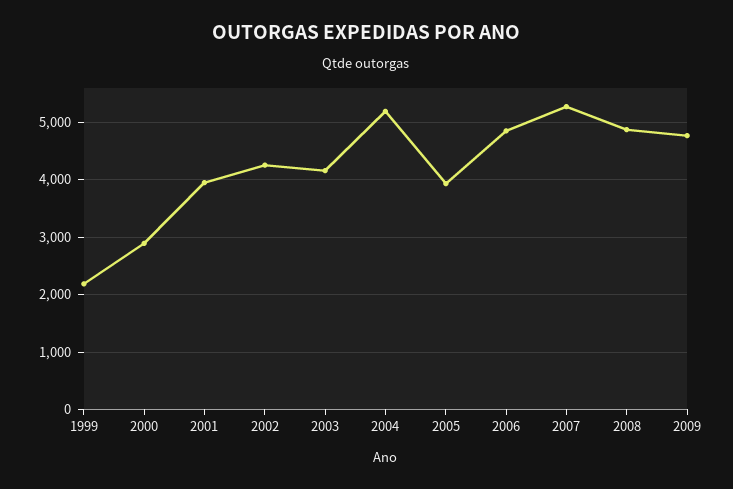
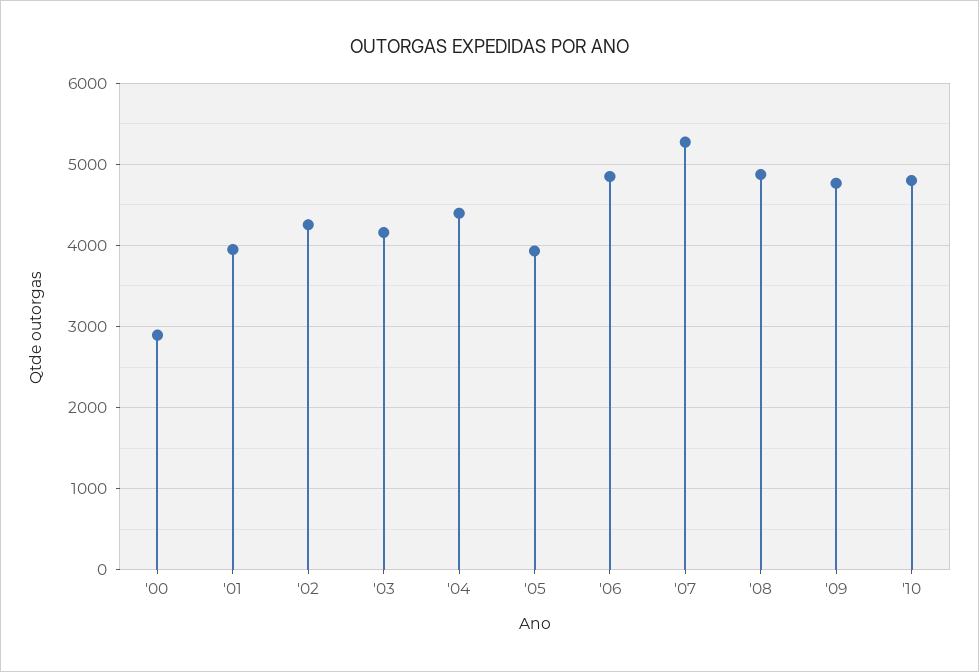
1999: 2200 -> none
2004: 5200 -> 4400
'10: none -> 4800

